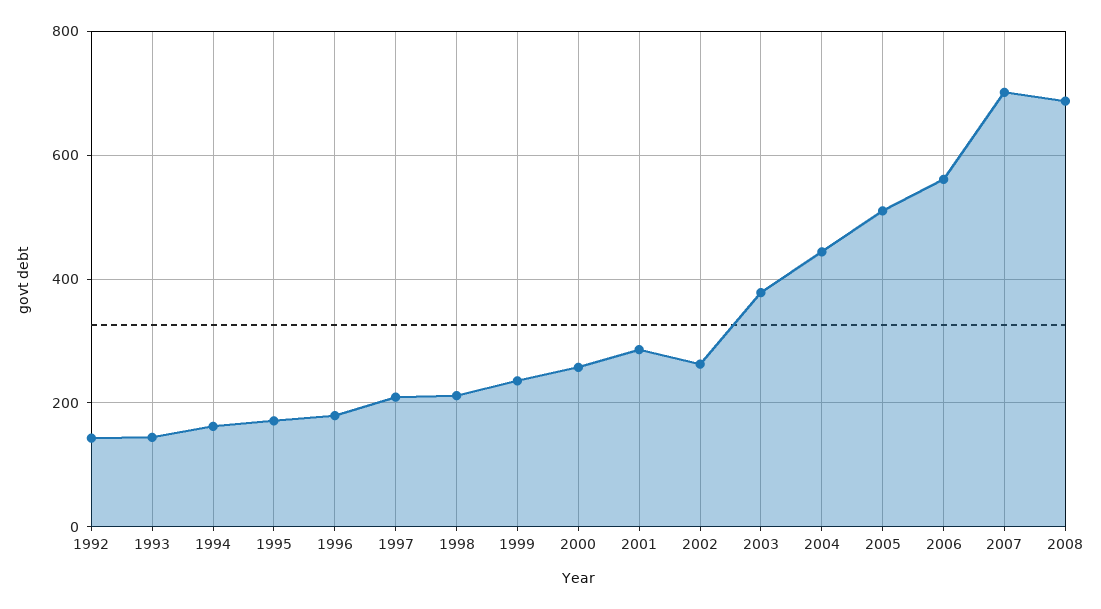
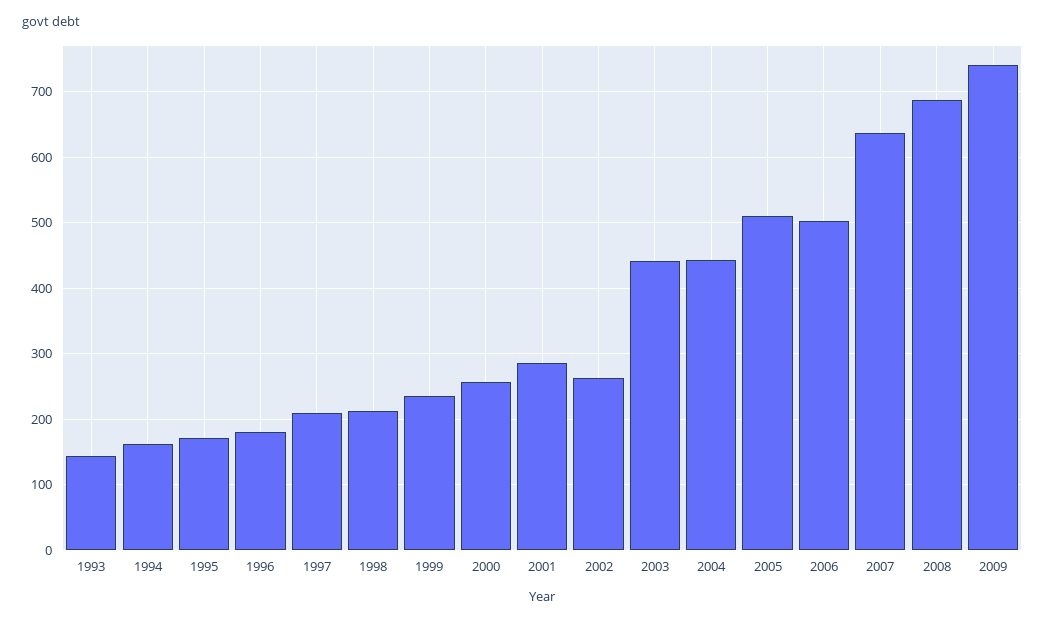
1992: 140 -> none
2003: 380 -> 440
2006: 560 -> 500
2007: 700 -> 640
2009: none -> 740

